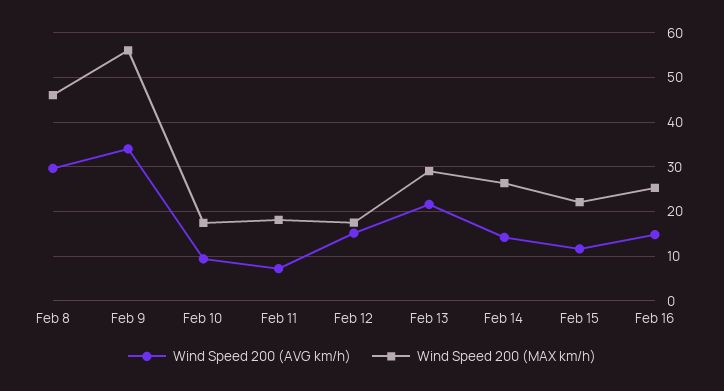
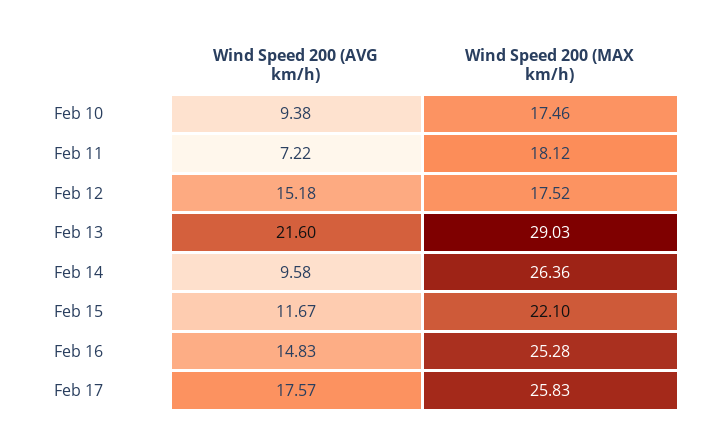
Wind Speed 200 (AVG km/h), Feb 8: 30 -> none
Wind Speed 200 (MAX km/h), Feb 8: 46 -> none
Wind Speed 200 (AVG km/h), Feb 9: 34 -> none
Wind Speed 200 (MAX km/h), Feb 9: 56 -> none
Wind Speed 200 (AVG km/h), Feb 14: 14 -> 9.58
Wind Speed 200 (AVG km/h), Feb 17: none -> 17.57
Wind Speed 200 (MAX km/h), Feb 17: none -> 25.83

